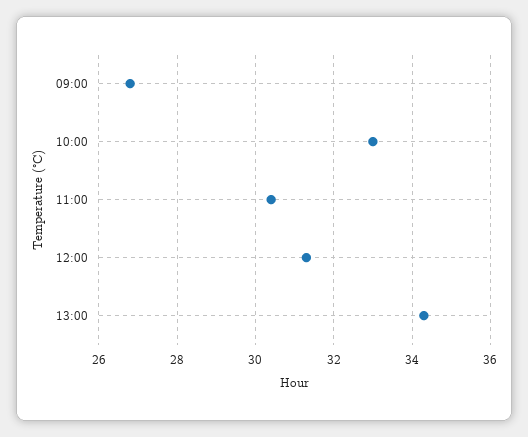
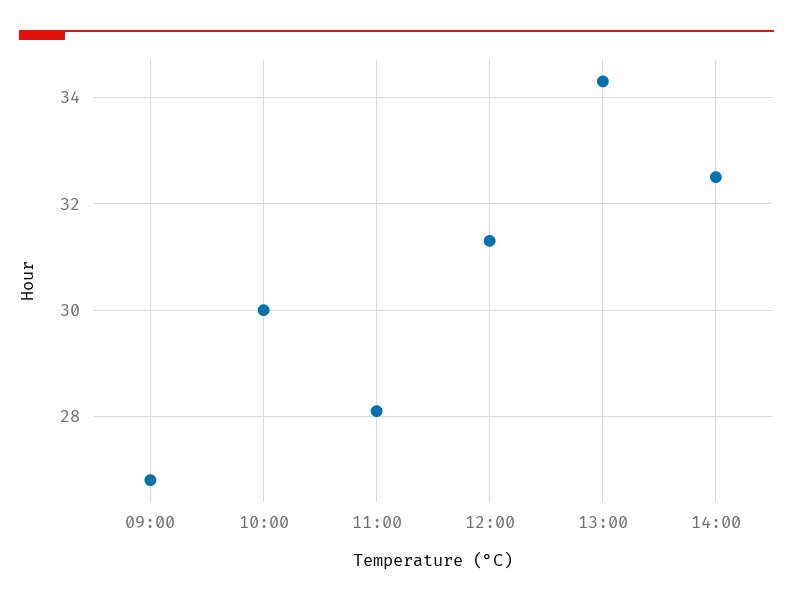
10:00: 33 -> 30
11:00: 30.5 -> 28
14:00: none -> 32.5

